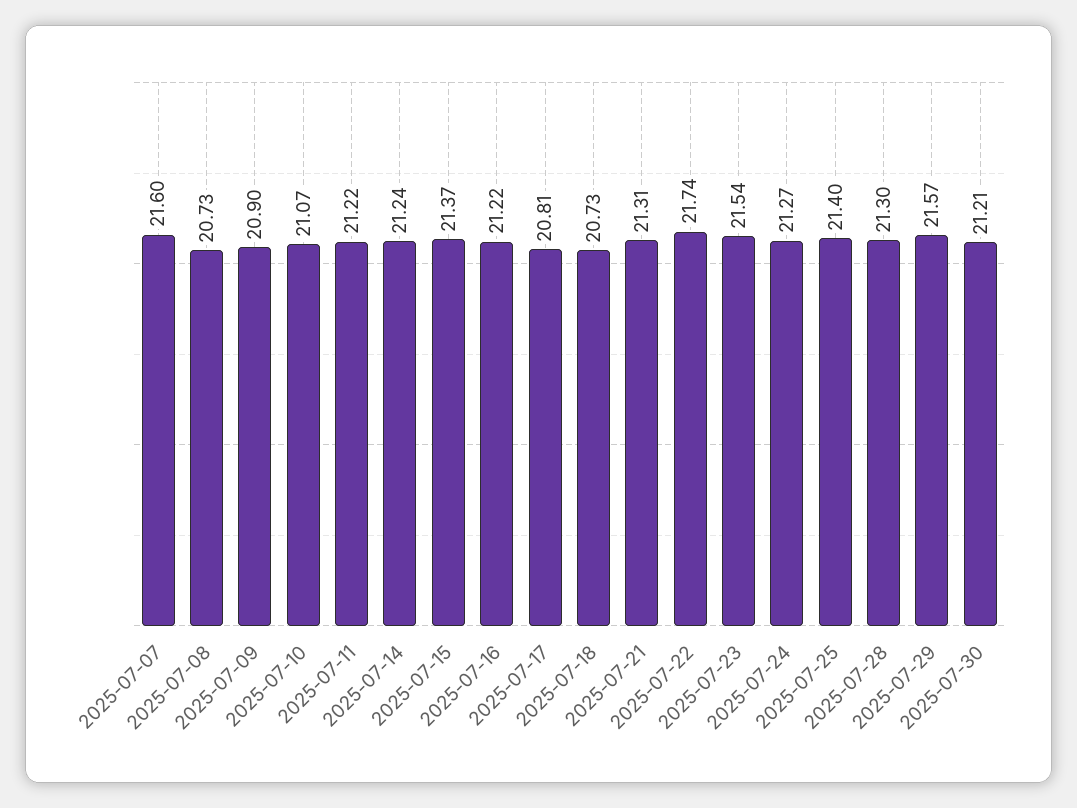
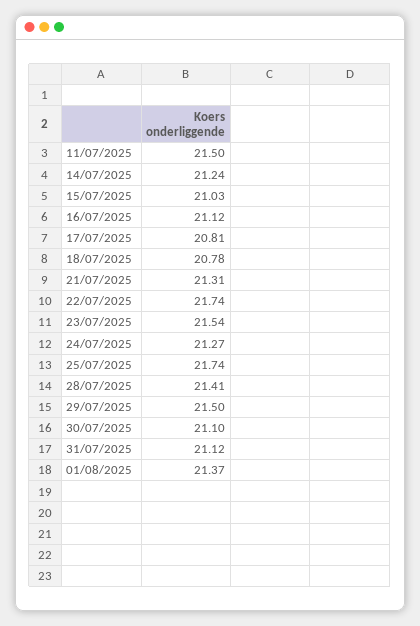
2025-07-07: 21.6 -> none
2025-07-08: 20.73 -> none
2025-07-09: 20.9 -> none
2025-07-10: 21.07 -> none
2025-07-11: 21.22 -> 21.5
2025-07-15: 21.37 -> 21.03
2025-07-16: 21.22 -> 21.12
2025-07-18: 20.73 -> 20.78
2025-07-25: 21.4 -> 21.74
2025-07-28: 21.3 -> 21.41
2025-07-29: 21.57 -> 21.5
2025-07-30: 21.21 -> 21.1
31/07/2025: none -> 21.12
01/08/2025: none -> 21.37

